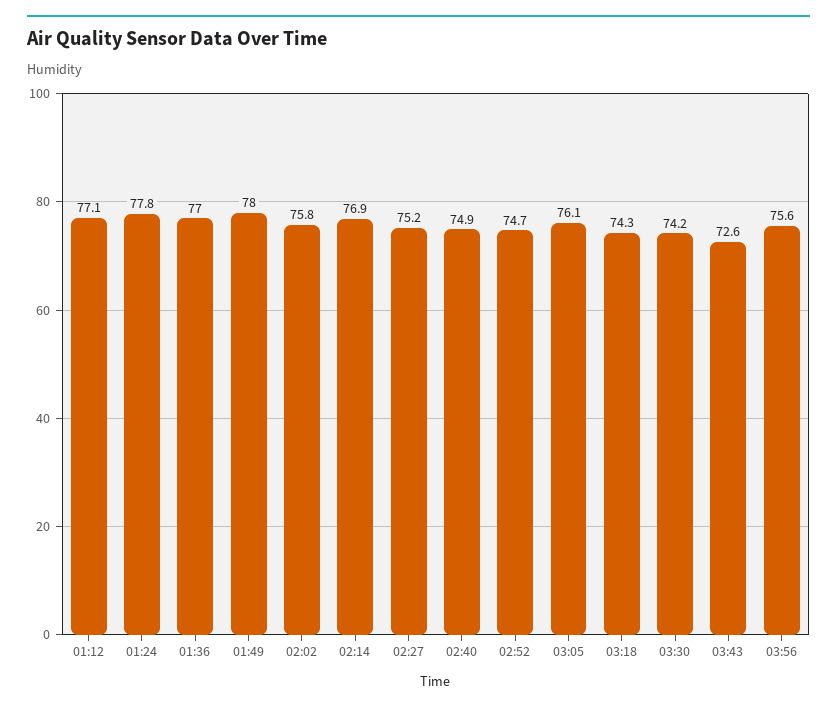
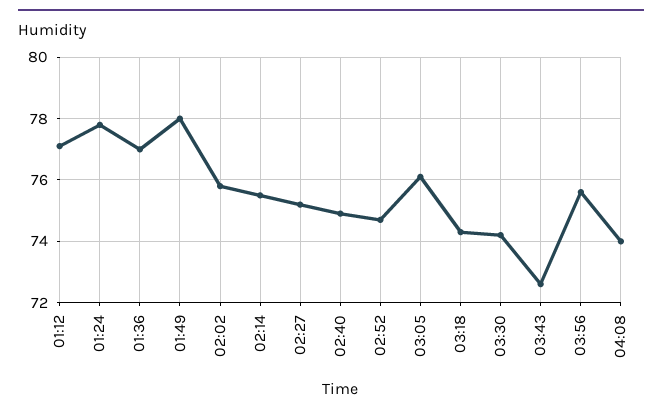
02:14: 76.9 -> 75.5
04:08: none -> 74

